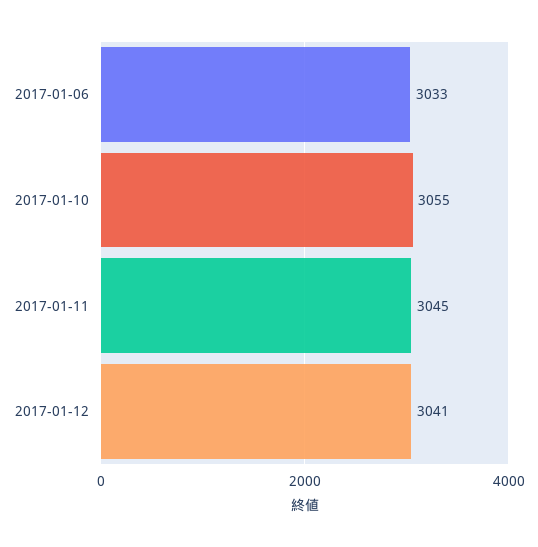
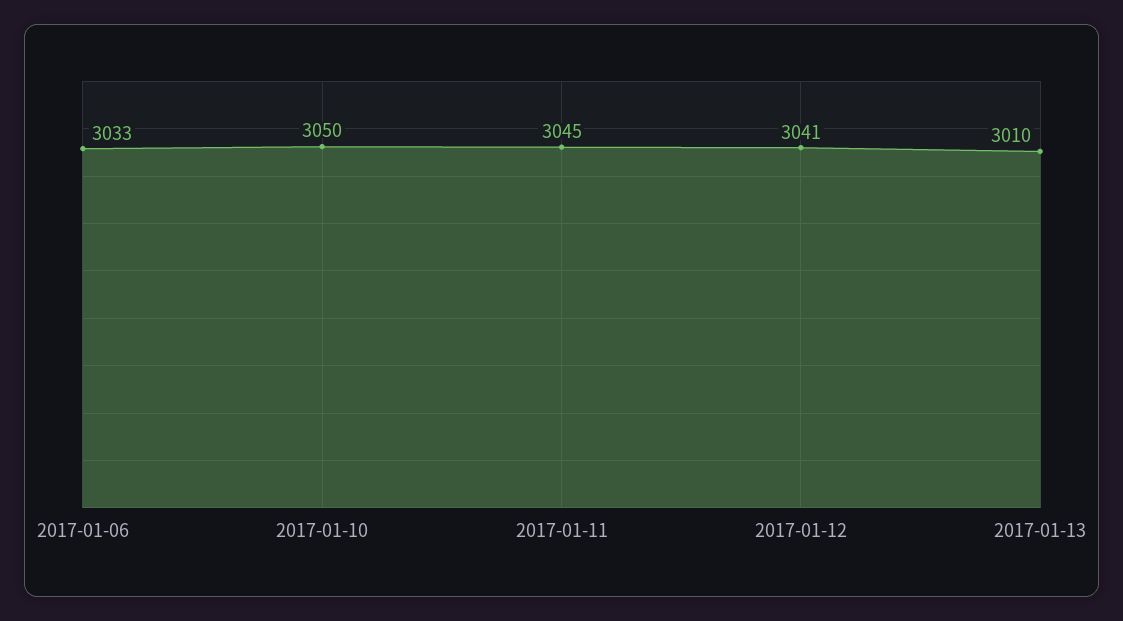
2017-01-10: 3055 -> 3050
2017-01-13: none -> 3010

